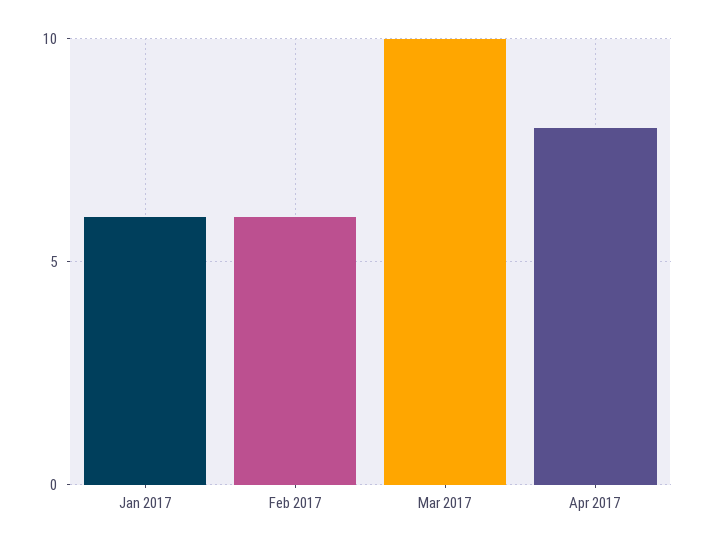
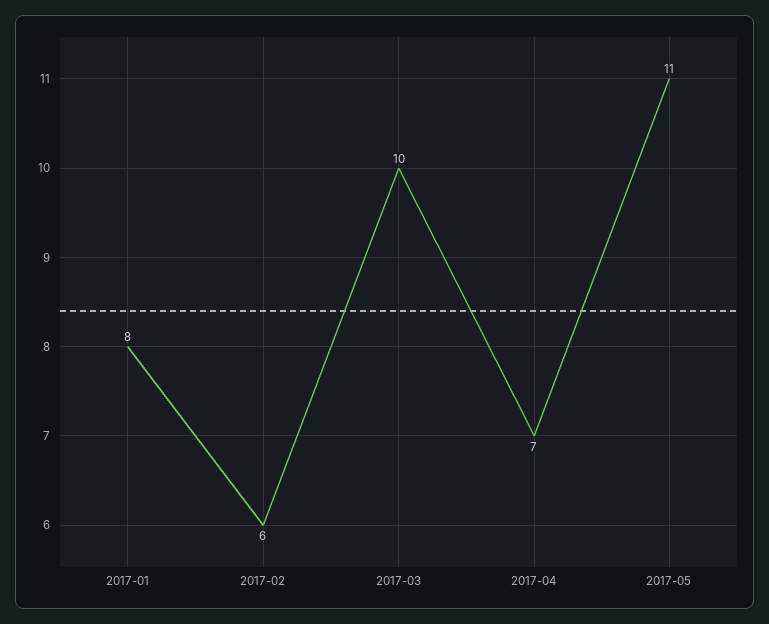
Jan 2017: 6 -> 8
Apr 2017: 8 -> 7
2017-05: none -> 11

